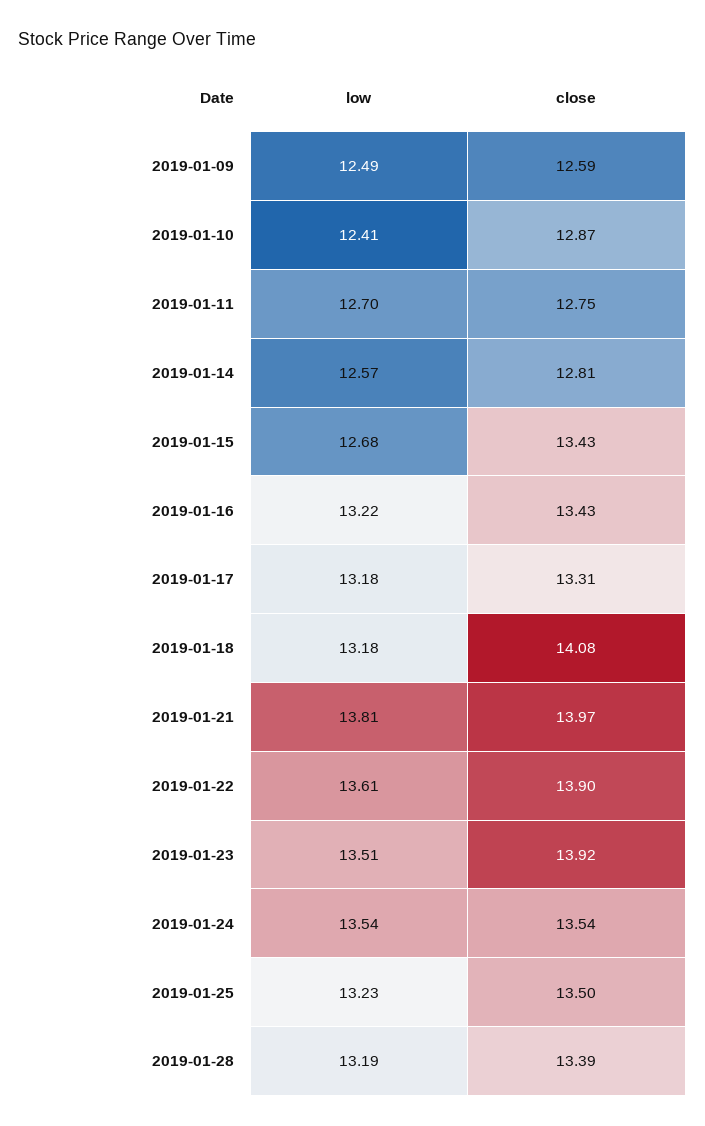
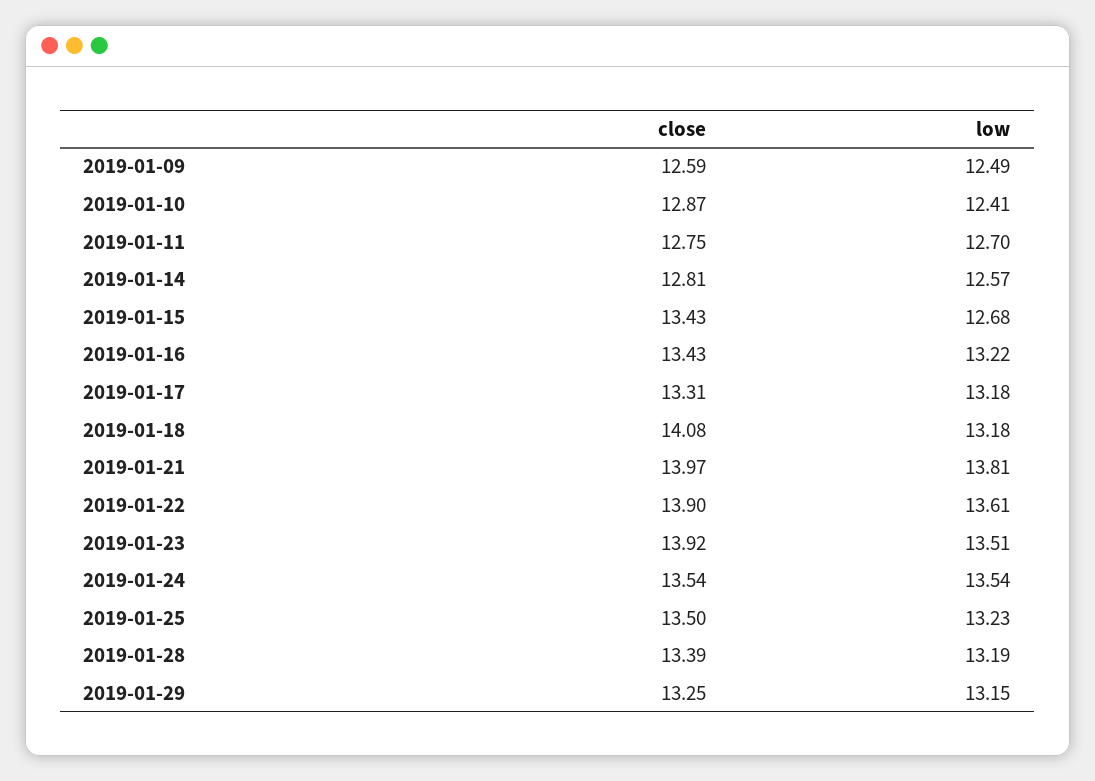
close, 2019-01-29: none -> 13.25
low, 2019-01-29: none -> 13.15

